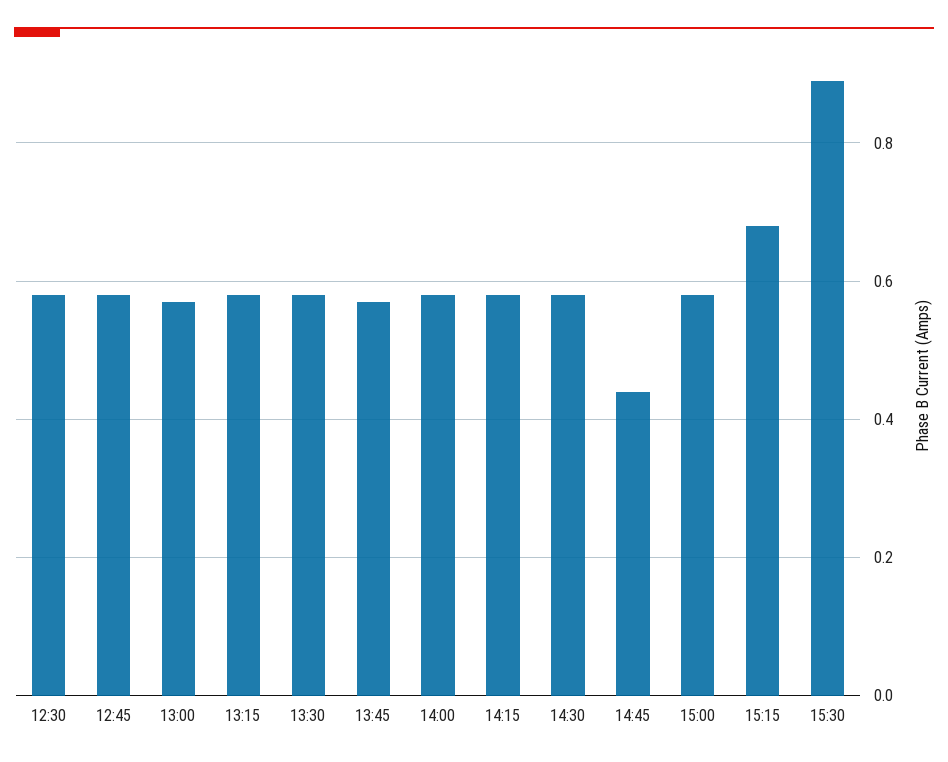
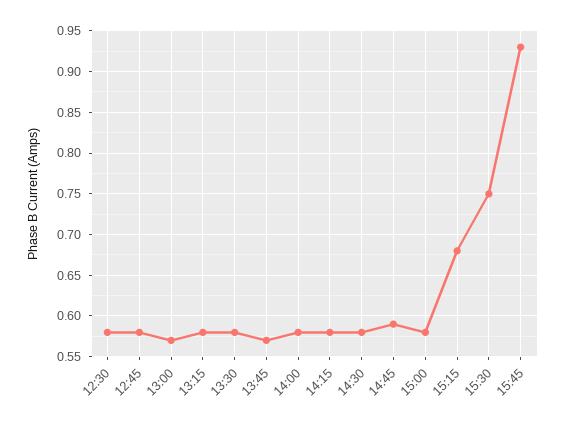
14:45: 0.45 -> 0.59
15:30: 0.9 -> 0.75
15:45: none -> 0.93

